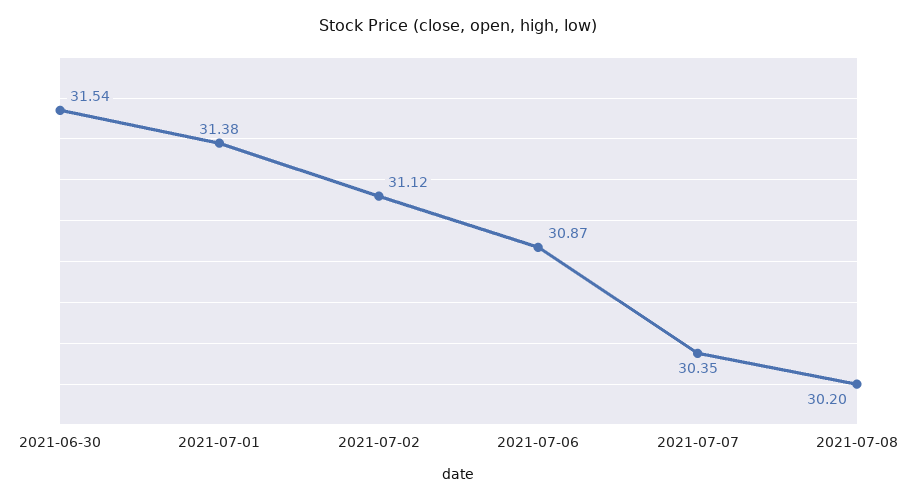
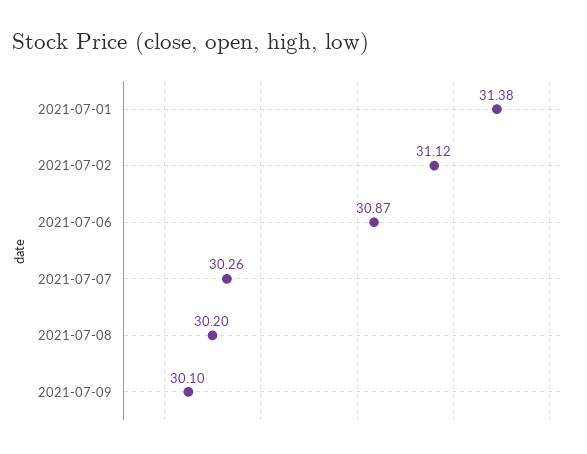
2021-06-30: 31.54 -> none
2021-07-07: 30.35 -> 30.26
2021-07-09: none -> 30.1

